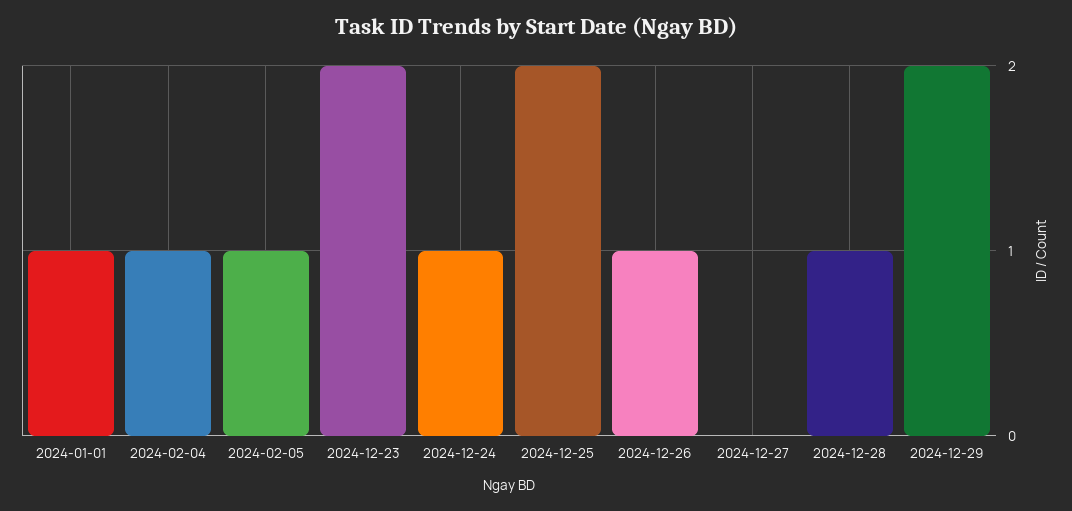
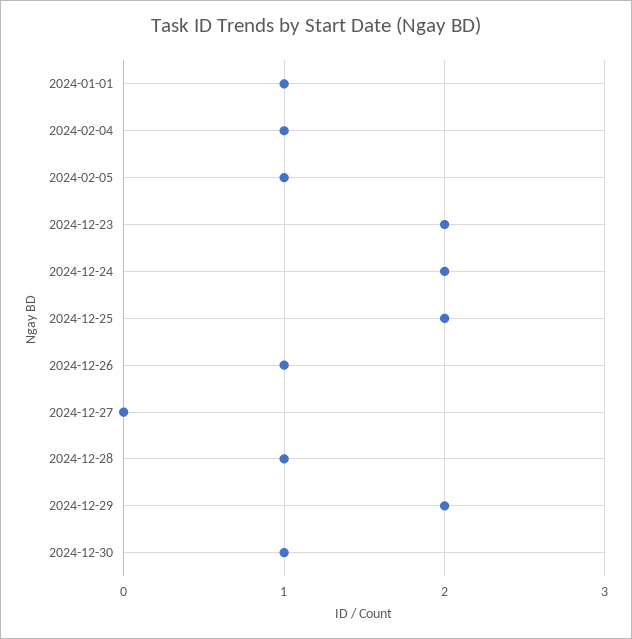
2024-12-24: 1 -> 2
2024-12-30: none -> 1

